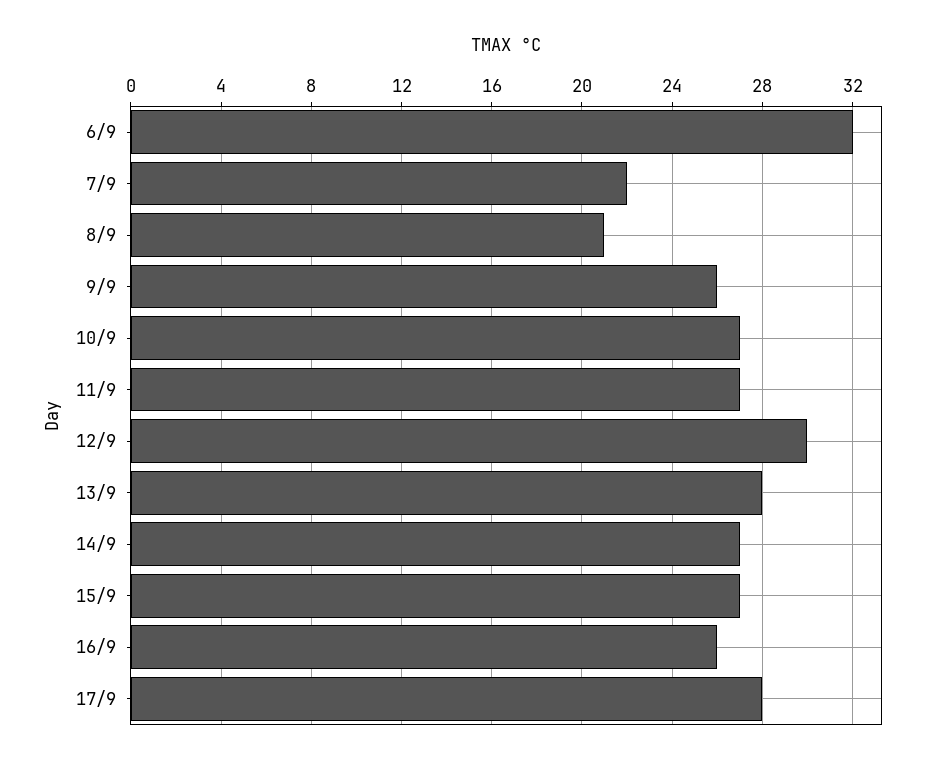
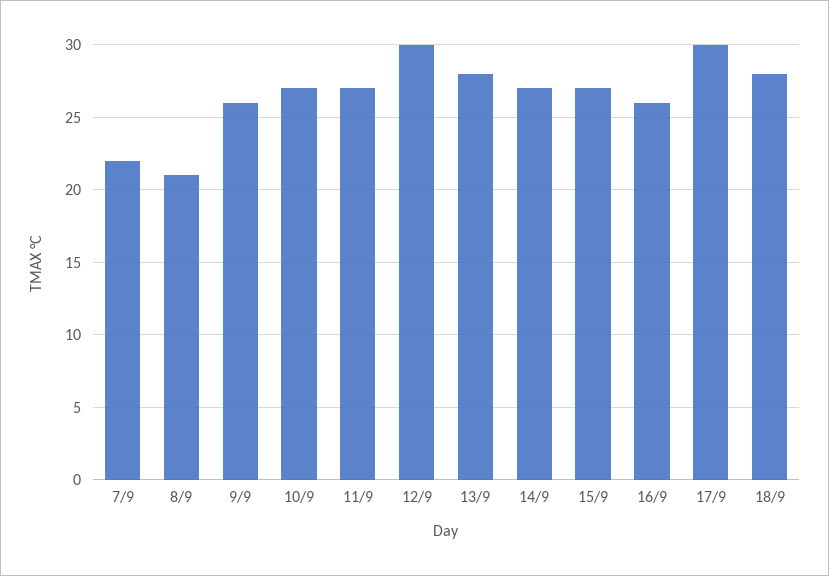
6/9: 32 -> none
17/9: 28 -> 30
18/9: none -> 28

